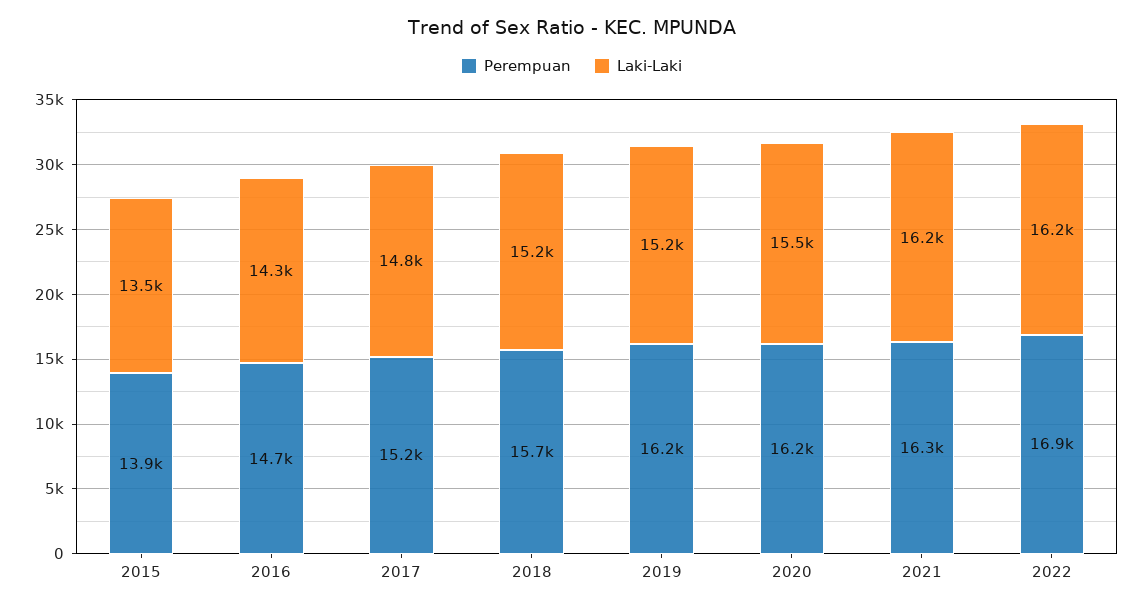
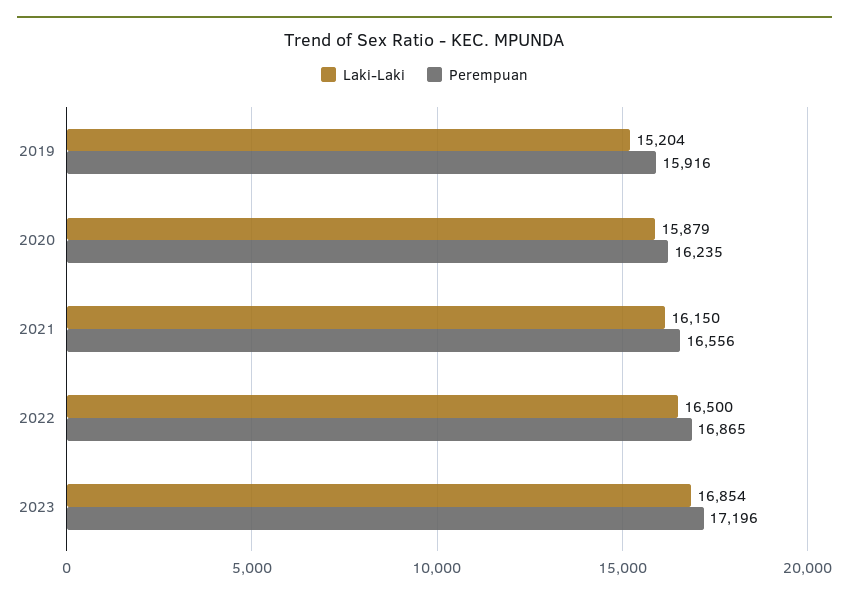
Perempuan, 2015: 13900 -> none
Laki-Laki, 2015: 13500 -> none
Perempuan, 2016: 14700 -> none
Laki-Laki, 2016: 14300 -> none
Perempuan, 2017: 15200 -> none
Laki-Laki, 2017: 14800 -> none
Perempuan, 2018: 15700 -> none
Laki-Laki, 2018: 15200 -> none
Perempuan, 2019: 16200 -> 15916
Laki-Laki, 2020: 15500 -> 15879
Perempuan, 2021: 16300 -> 16556
Laki-Laki, 2022: 16200 -> 16500
Laki-Laki, 2023: none -> 16854
Perempuan, 2023: none -> 17196

